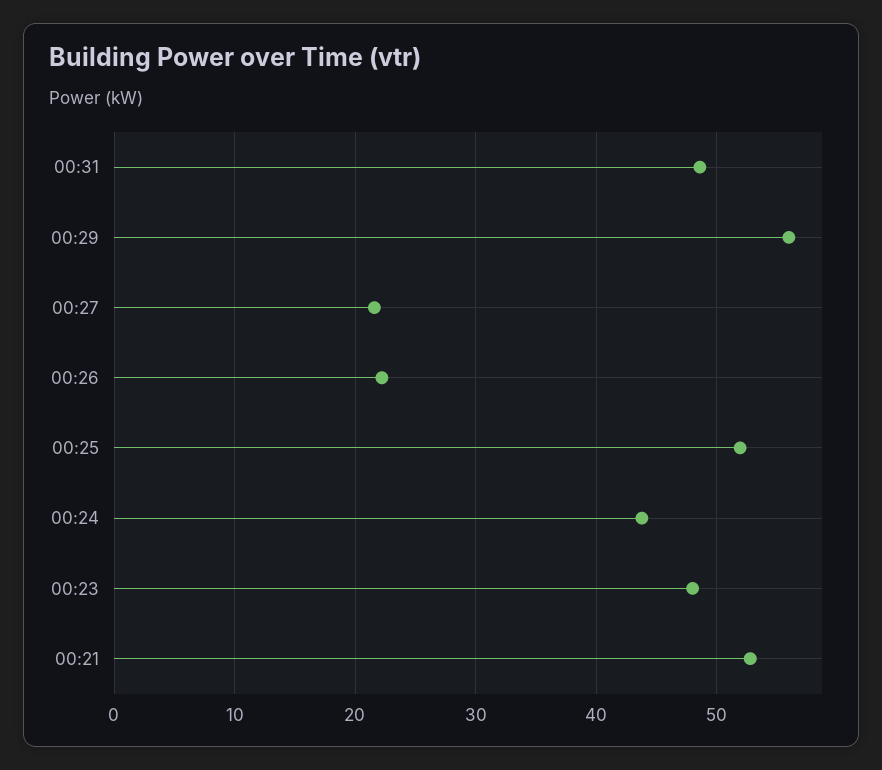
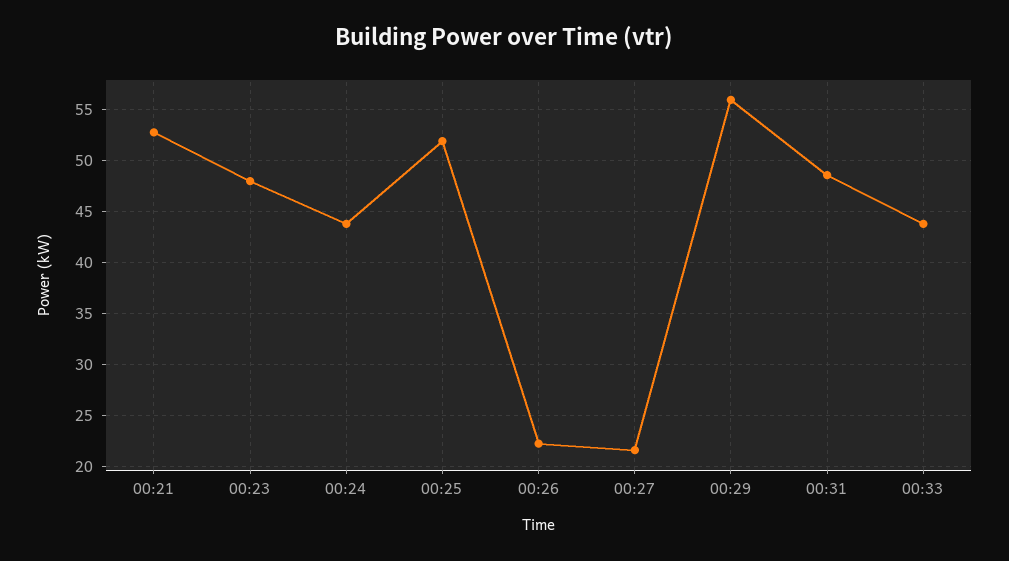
00:33: none -> 44

